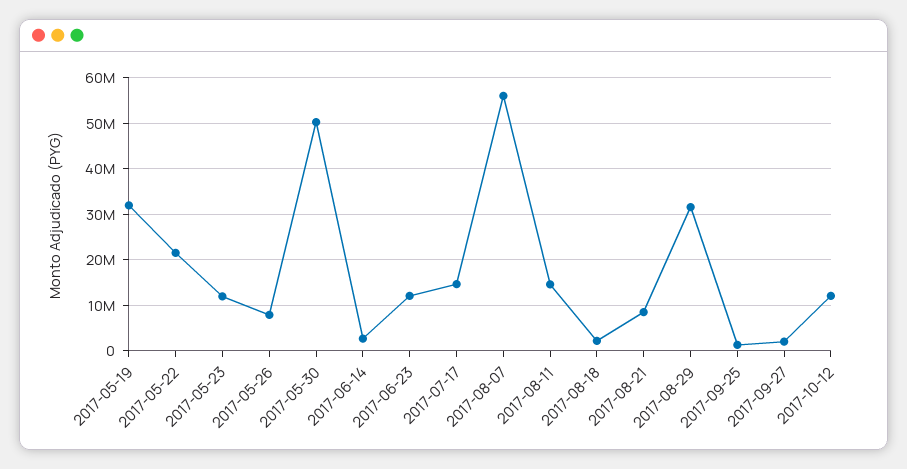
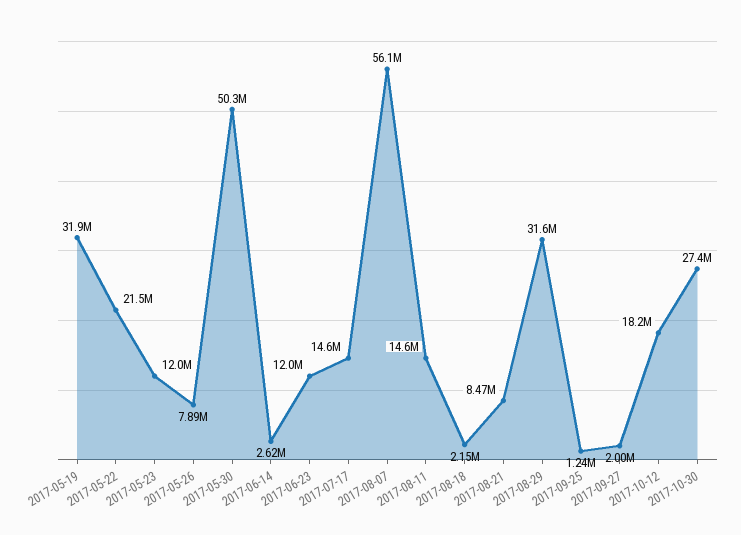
2017-10-12: 12000000 -> 18200000
2017-10-30: none -> 27400000

